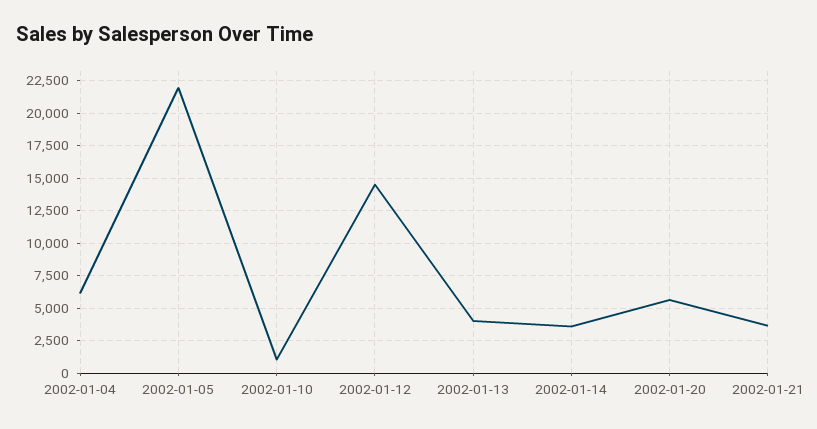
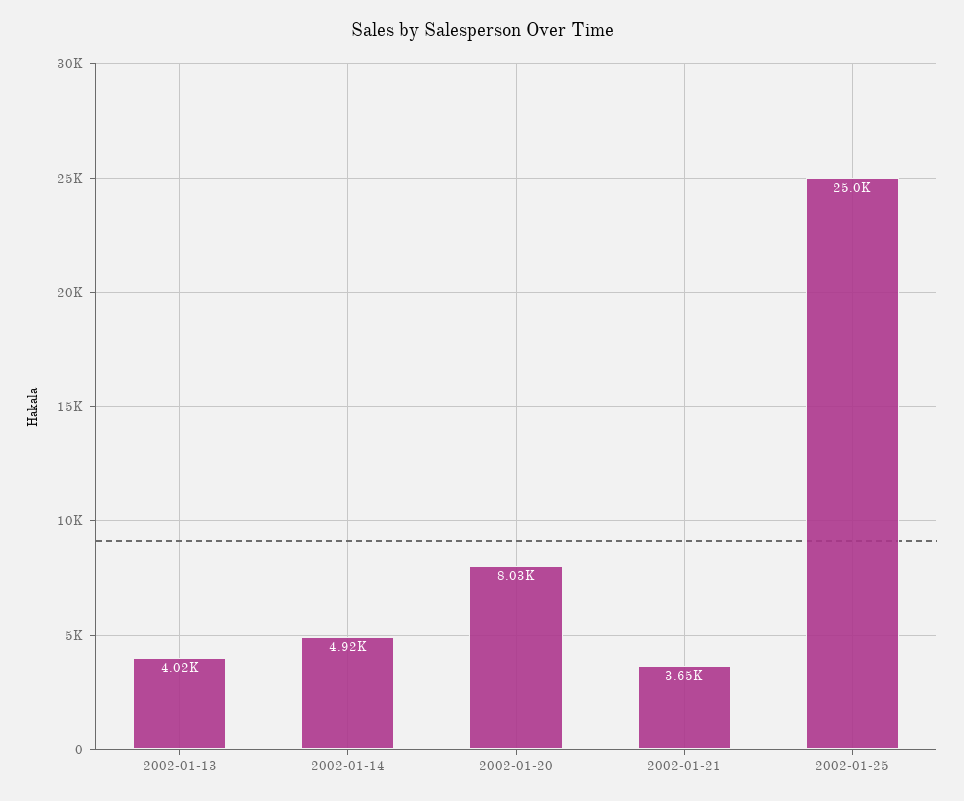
2002-01-04: 6000 -> none
2002-01-05: 22000 -> none
2002-01-10: 1000 -> none
2002-01-12: 14500 -> none
2002-01-14: 3500 -> 4920
2002-01-20: 5500 -> 8030
2002-01-25: none -> 25000

